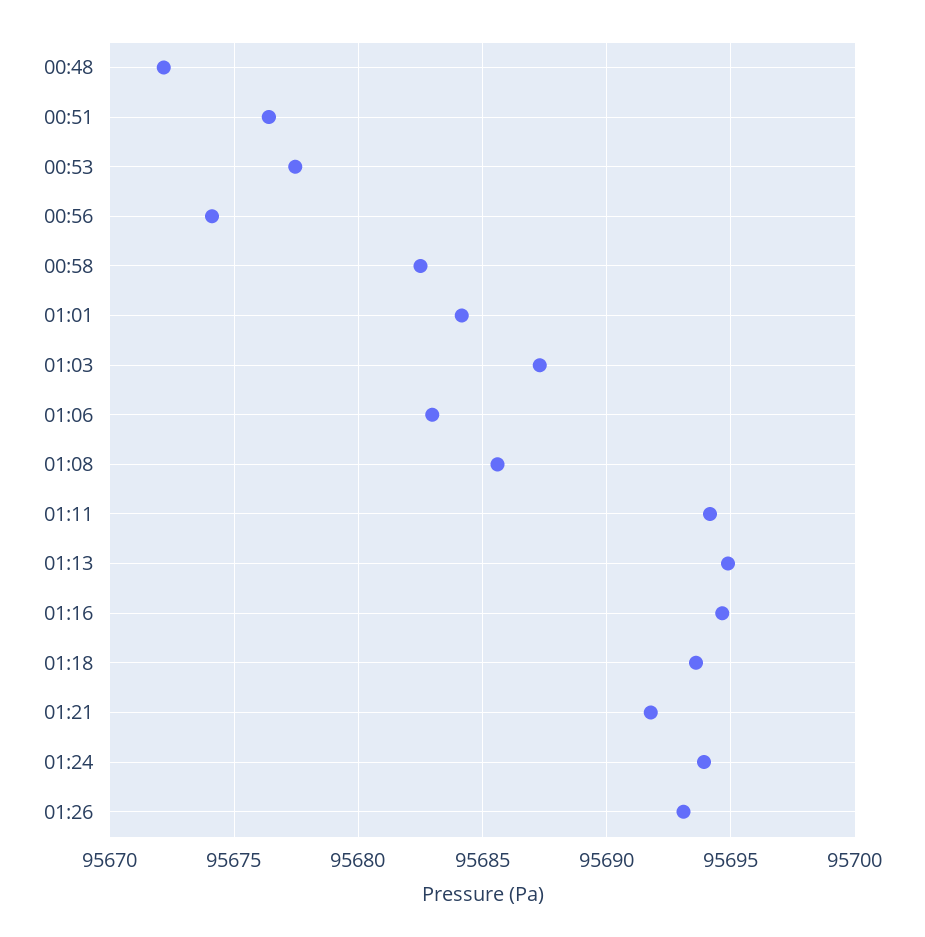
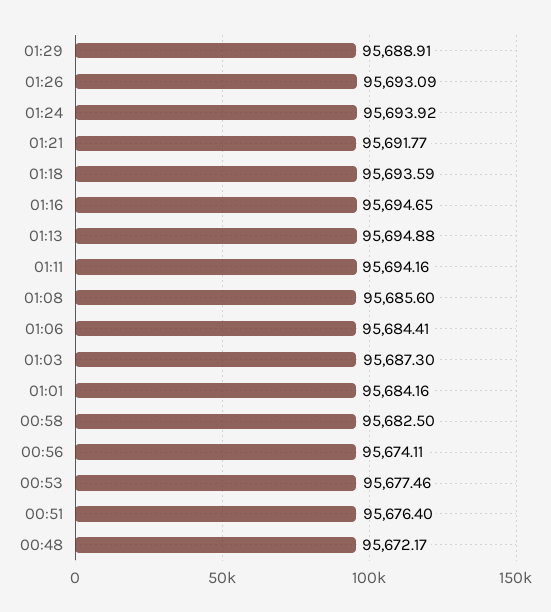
01:06: 95683 -> 95684.41
01:29: none -> 95688.91

